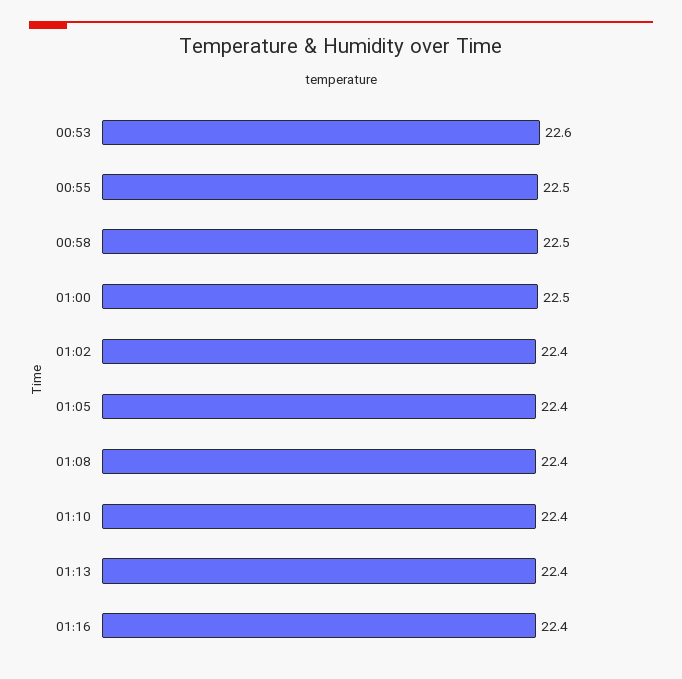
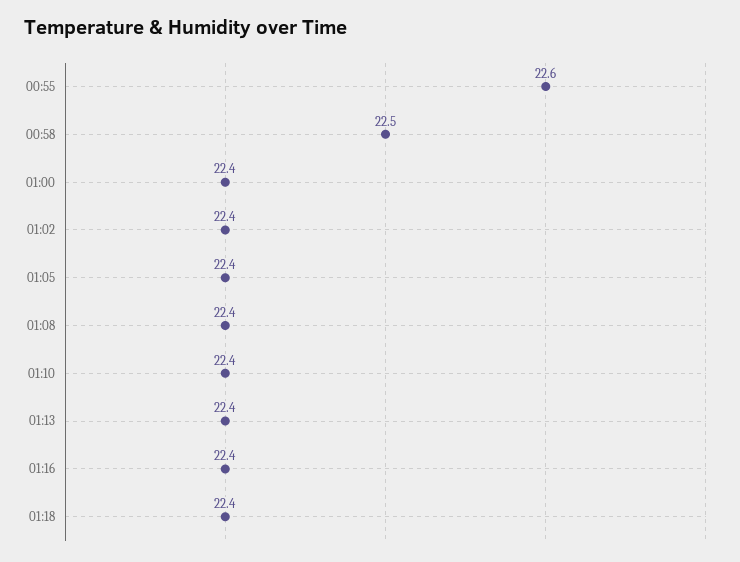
00:53: 22.6 -> none
00:55: 22.5 -> 22.6
01:00: 22.5 -> 22.4
01:18: none -> 22.4

